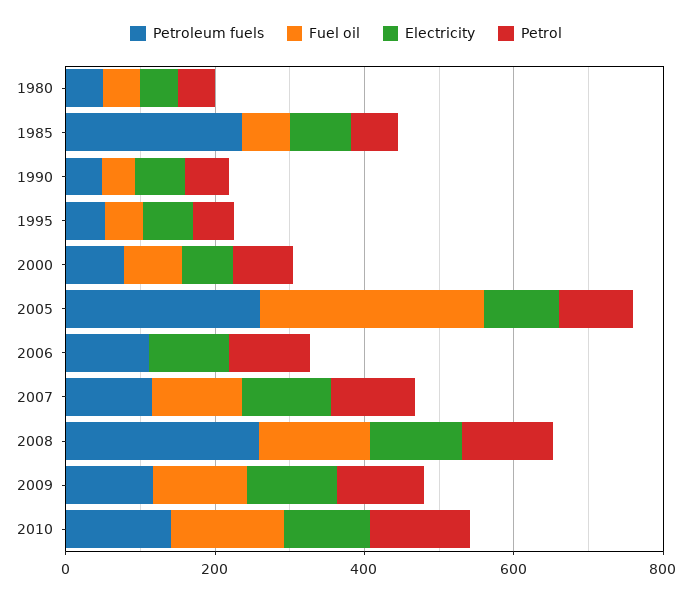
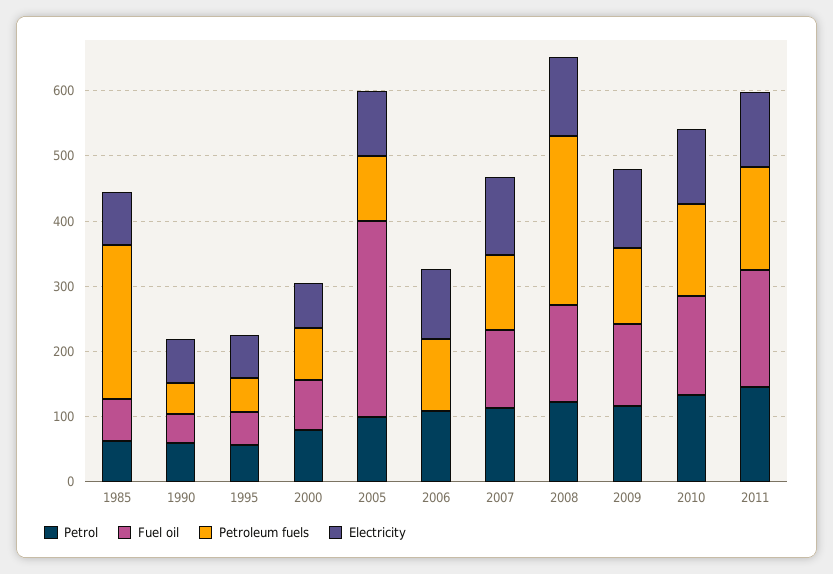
Petroleum fuels, 1980: 50 -> none
Fuel oil, 1980: 50 -> none
Electricity, 1980: 50 -> none
Petrol, 1980: 50 -> none
Petroleum fuels, 2005: 250 -> 100
Petrol, 2011: none -> 140
Fuel oil, 2011: none -> 180
Petroleum fuels, 2011: none -> 160
Electricity, 2011: none -> 120

